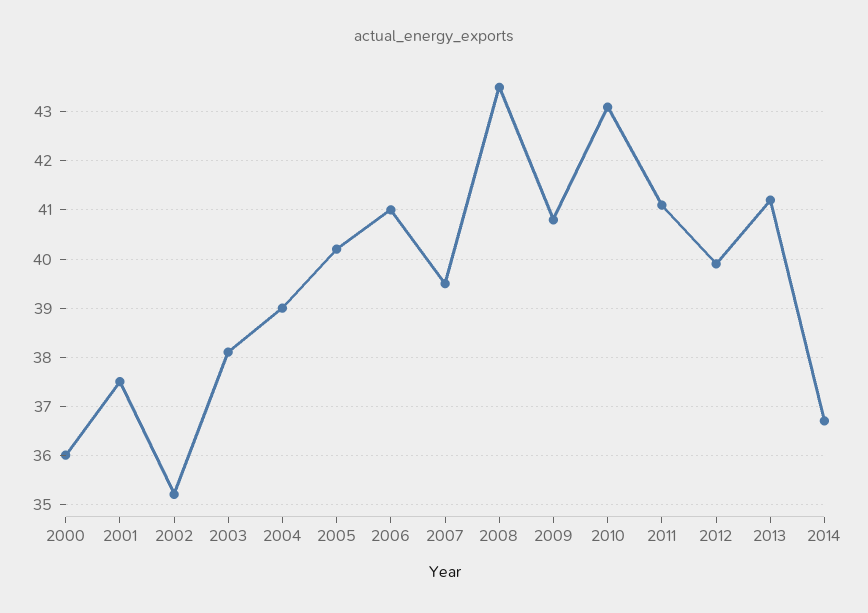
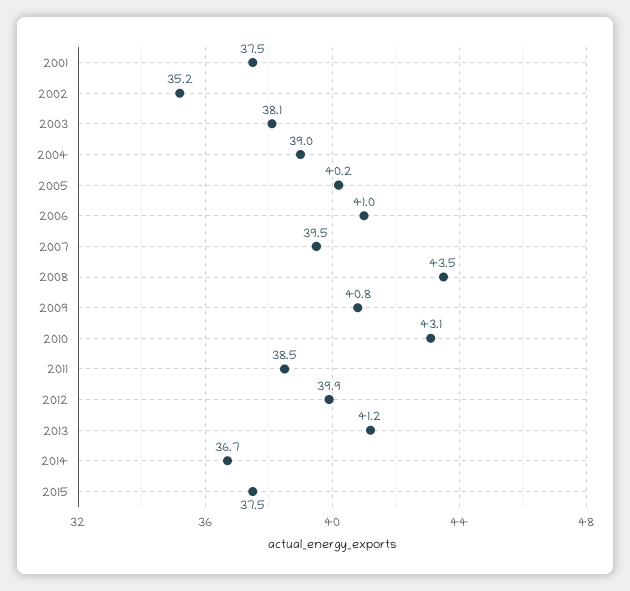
2000: 36 -> none
2011: 41 -> 38.5
2015: none -> 37.5

